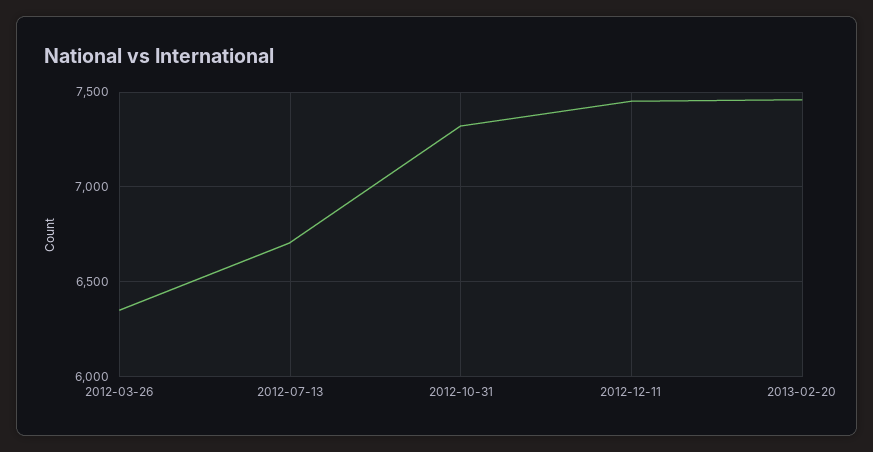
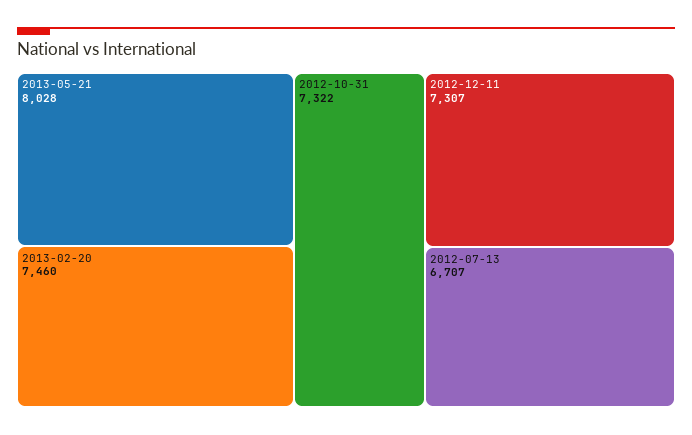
2012-03-26: 6350 -> none
2012-12-11: 7450 -> 7307
2013-05-21: none -> 8028

